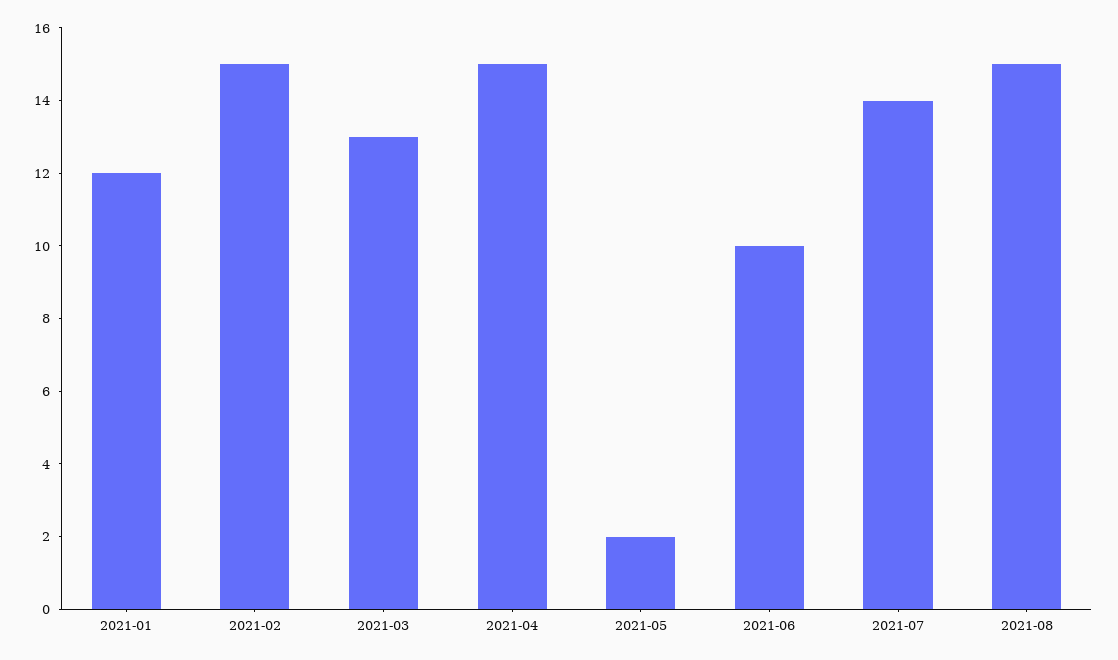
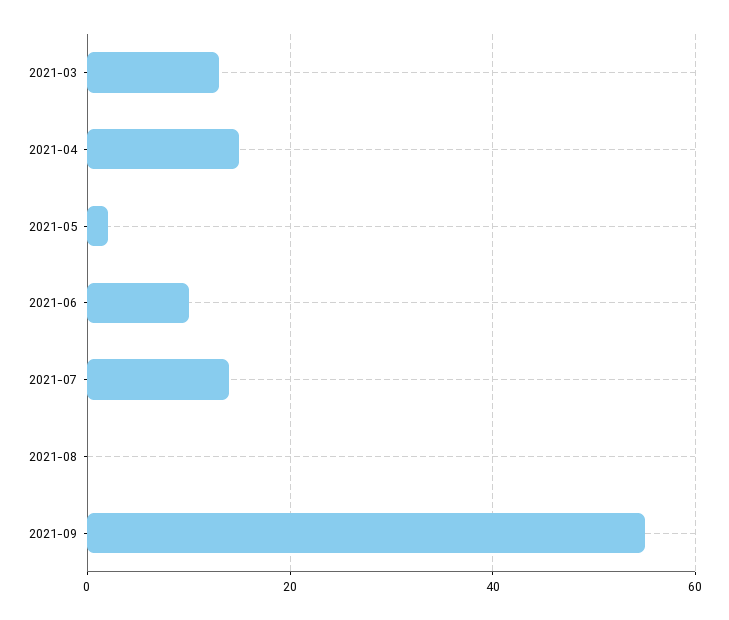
2021-01: 12 -> none
2021-02: 15 -> none
2021-08: 15 -> 0
2021-09: none -> 55

